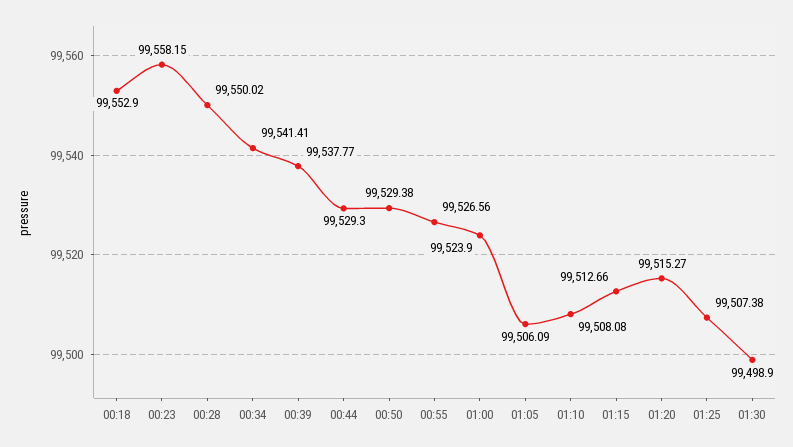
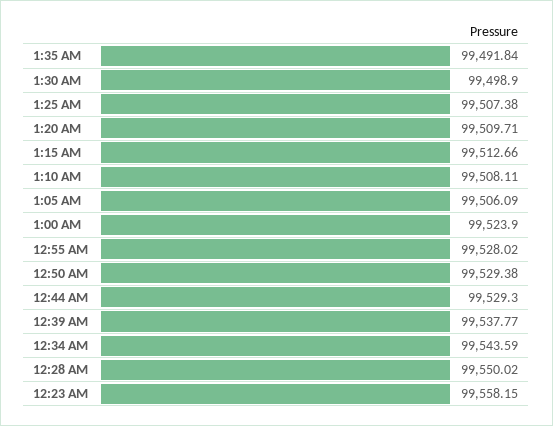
00:18: 99552.9 -> none
00:34: 99541.41 -> 99543.59
00:55: 99526.56 -> 99528.02
01:10: 99508.08 -> 99508.11
01:20: 99515.27 -> 99509.71
1:35 AM: none -> 99491.84

